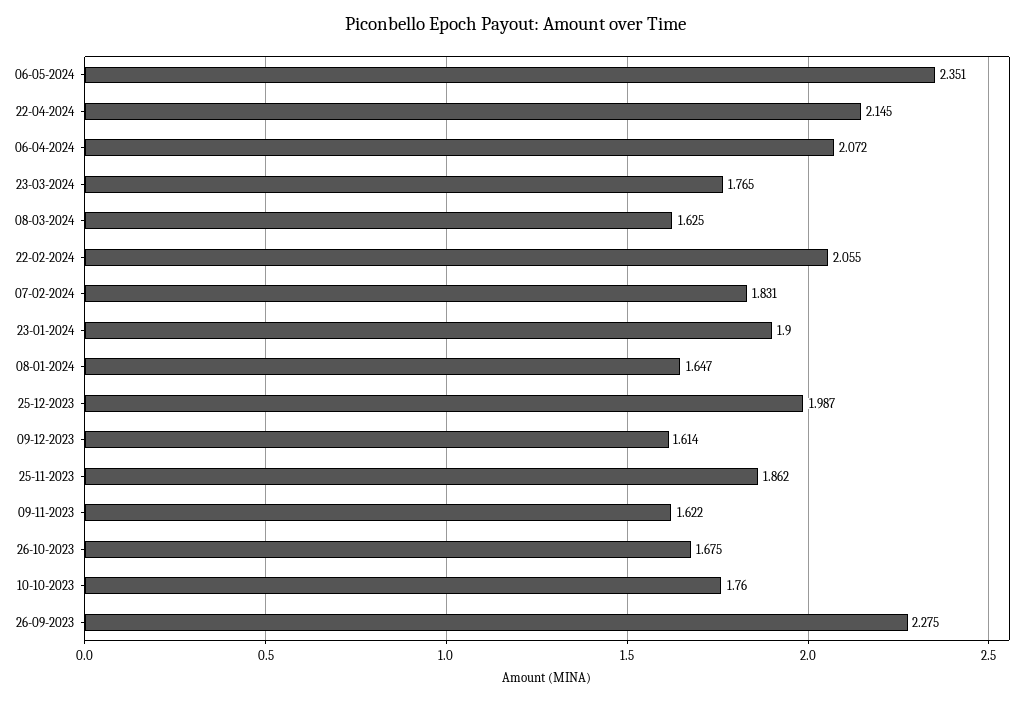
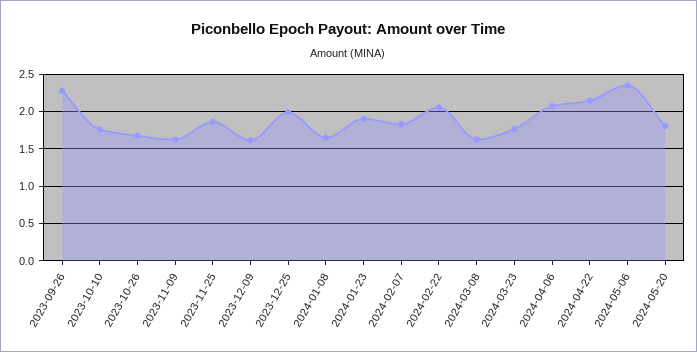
2024-05-20: none -> 1.8

